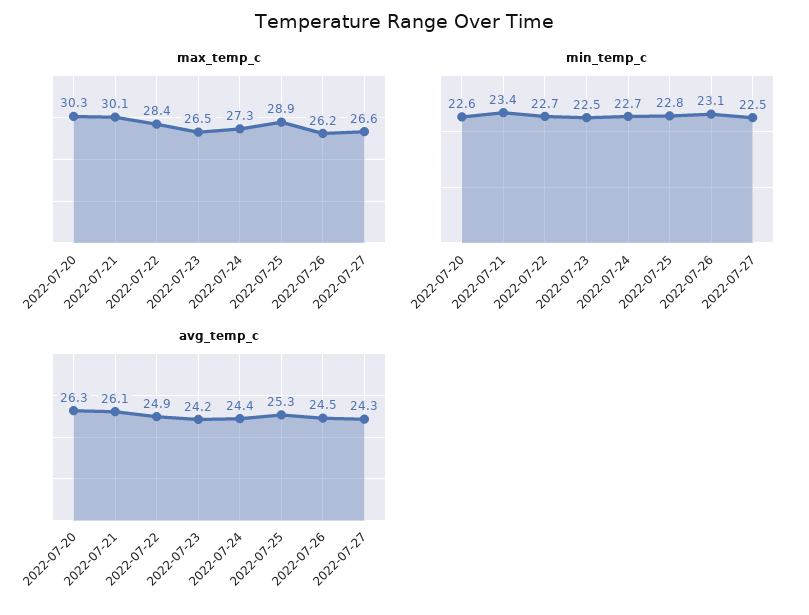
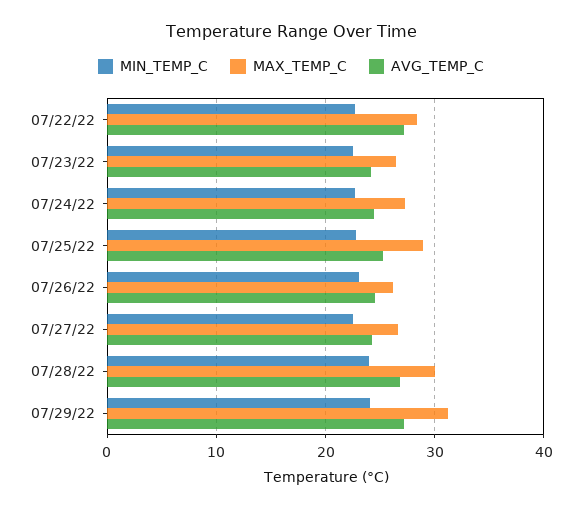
max_temp_c, 2022-07-20: 30.3 -> none
max_temp_c, 2022-07-21: 30.1 -> none
min_temp_c, 2022-07-20: 22.6 -> none
min_temp_c, 2022-07-21: 23.4 -> none
avg_temp_c, 2022-07-20: 26.3 -> none
avg_temp_c, 2022-07-21: 26.1 -> none
avg_temp_c, 2022-07-22: 24.9 -> 27
min_temp_c, 07/28/22: none -> 24
max_temp_c, 07/28/22: none -> 30
avg_temp_c, 07/28/22: none -> 27
min_temp_c, 07/29/22: none -> 24
max_temp_c, 07/29/22: none -> 31
avg_temp_c, 07/29/22: none -> 27

